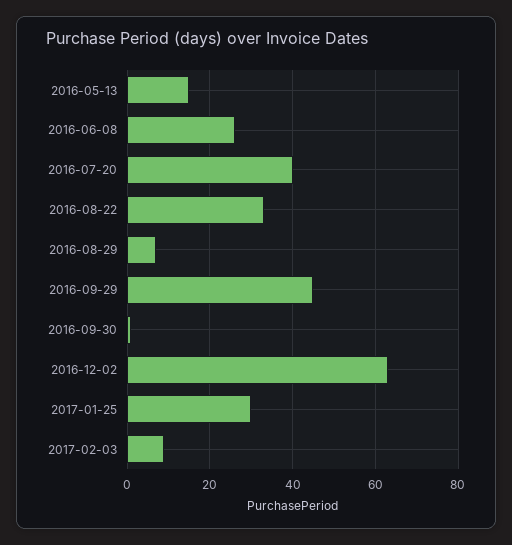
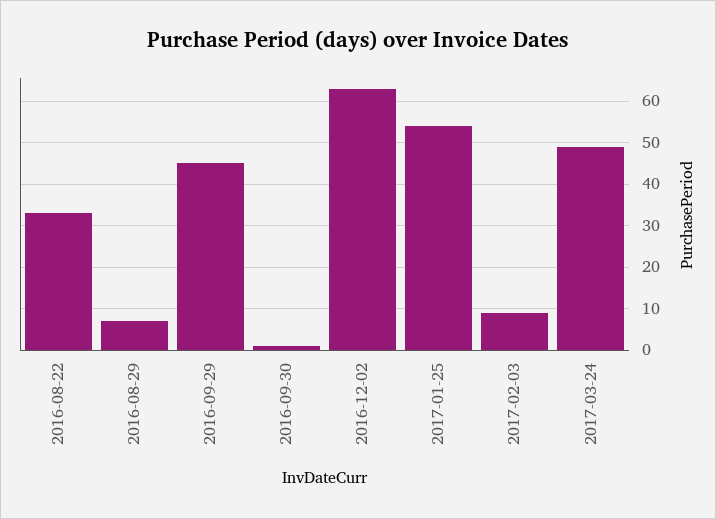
2016-05-13: 15 -> none
2016-06-08: 25 -> none
2016-07-20: 40 -> none
2017-01-25: 30 -> 55
2017-03-24: none -> 50

